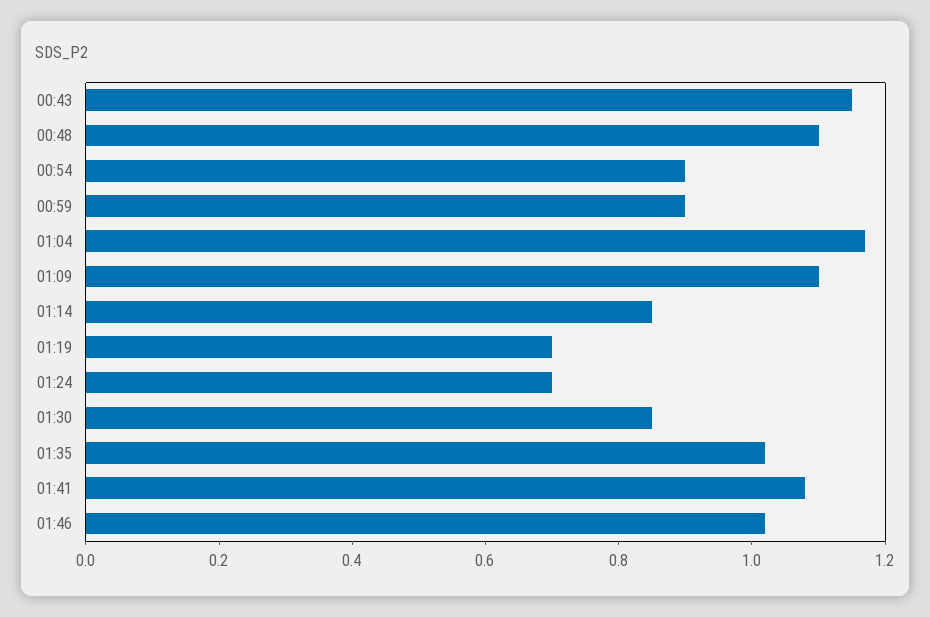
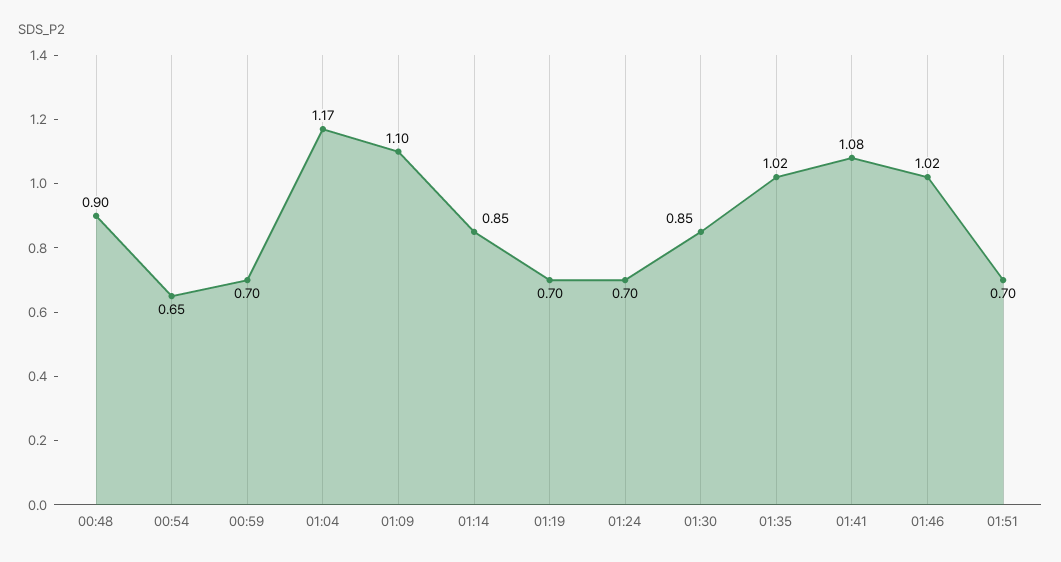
00:43: 1.15 -> none
00:48: 1.1 -> 0.9
00:54: 0.9 -> 0.65
00:59: 0.9 -> 0.7
01:51: none -> 0.7

